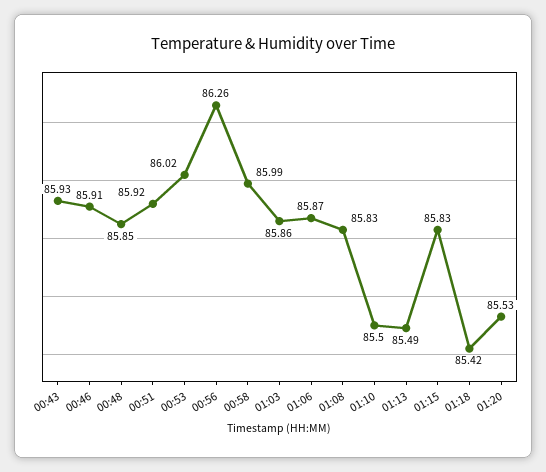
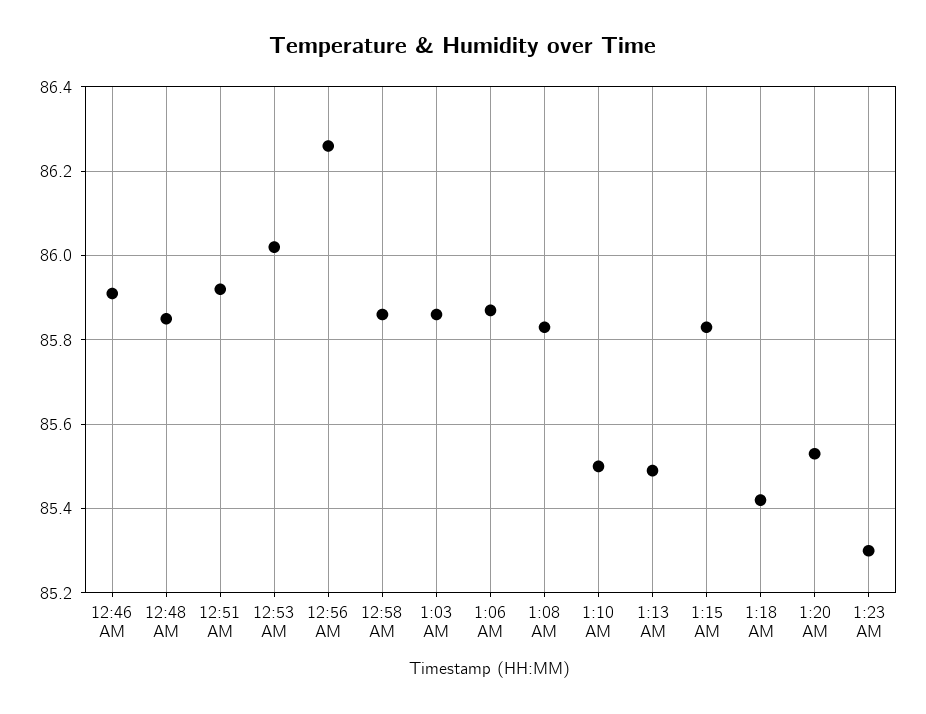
00:43: 85.93 -> none
00:58: 85.99 -> 85.85
1:23 AM: none -> 85.3

